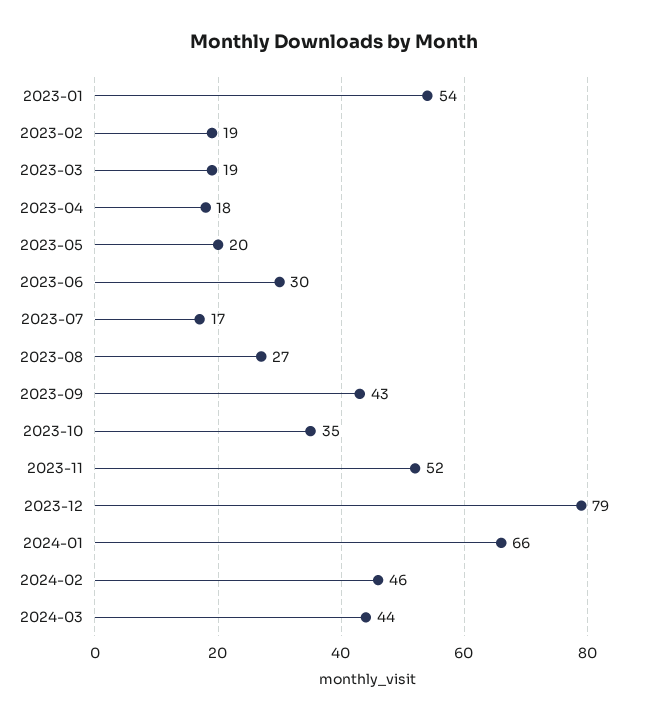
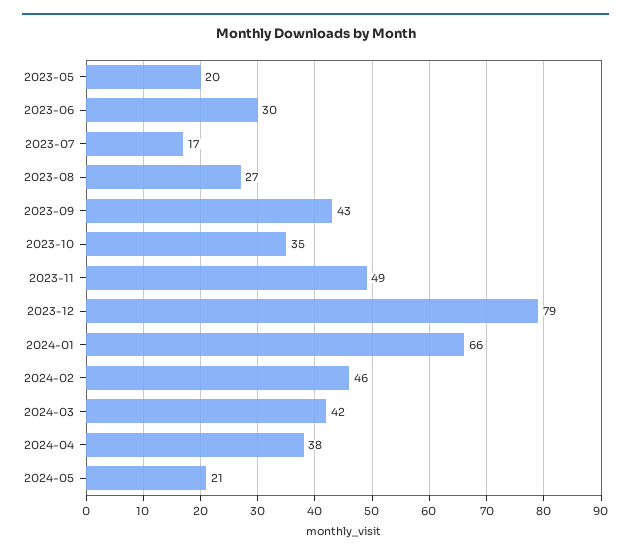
2023-01: 54 -> none
2023-02: 19 -> none
2023-03: 19 -> none
2023-04: 18 -> none
2023-11: 52 -> 49
2024-03: 44 -> 42
2024-04: none -> 38
2024-05: none -> 21

